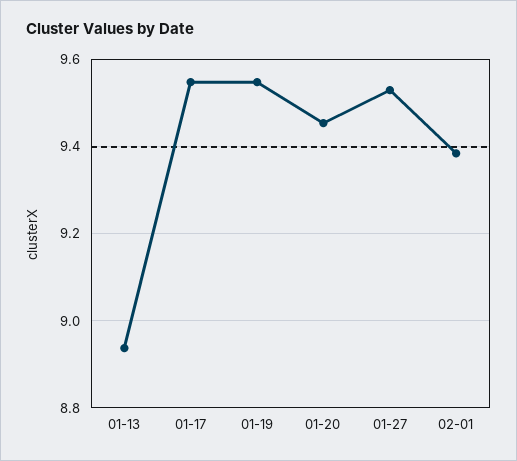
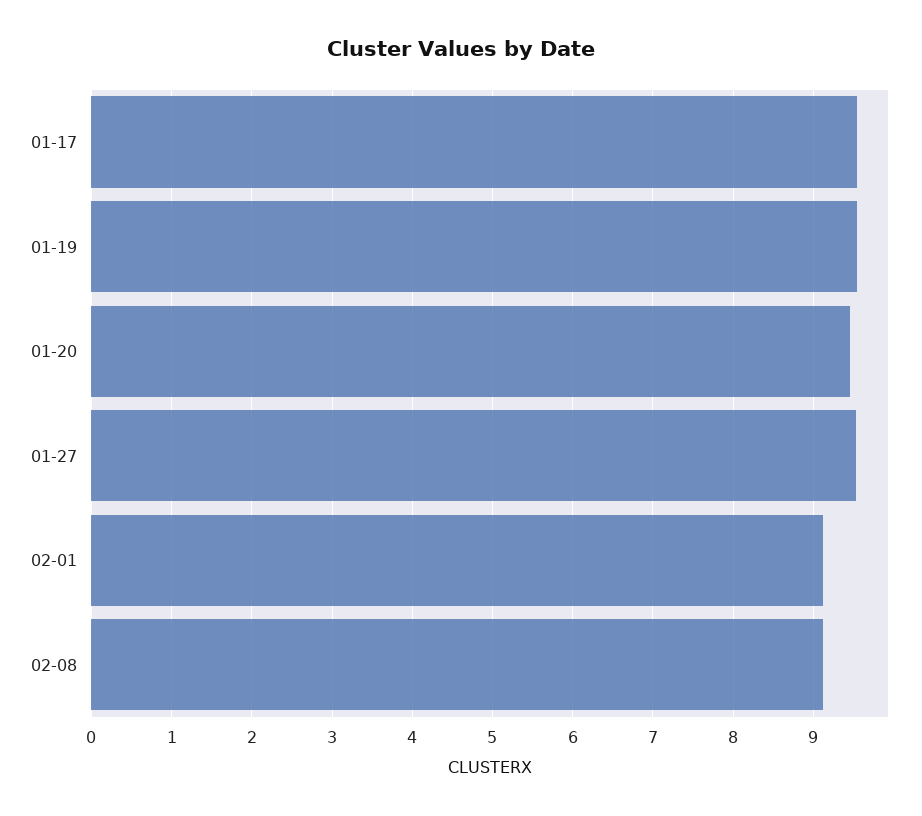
01-13: 8.94 -> none
02-01: 9.38 -> 9.1
02-08: none -> 9.1

